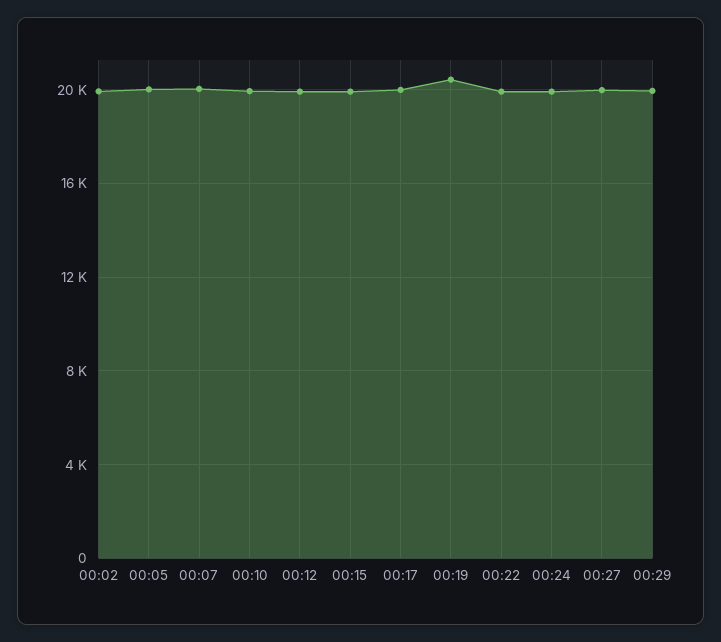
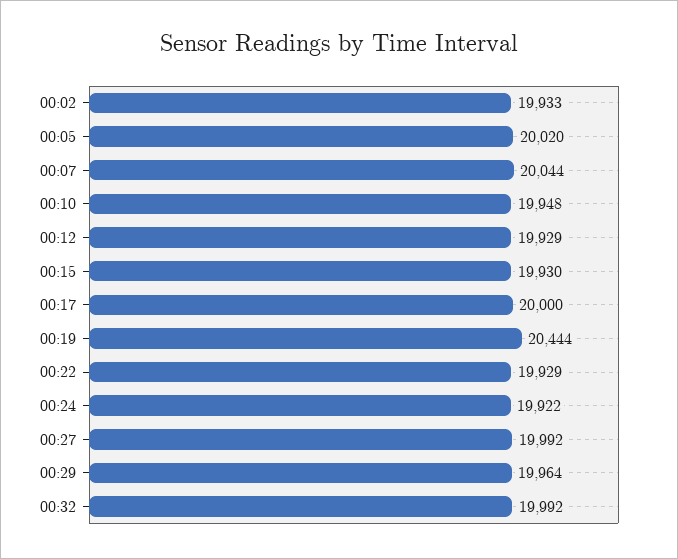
00:32: none -> 19992

